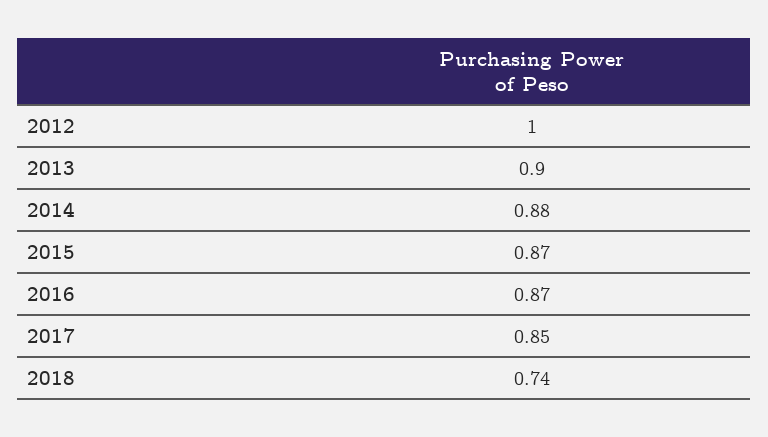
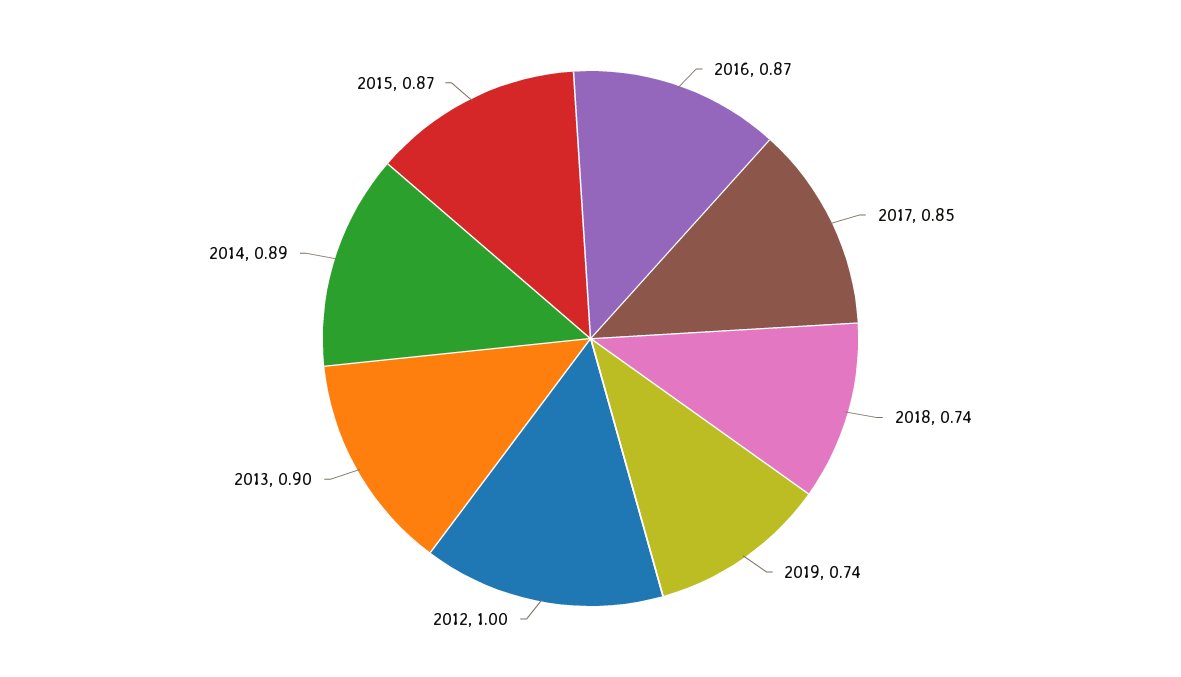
2014: 0.88 -> 0.89
2019: none -> 0.74

